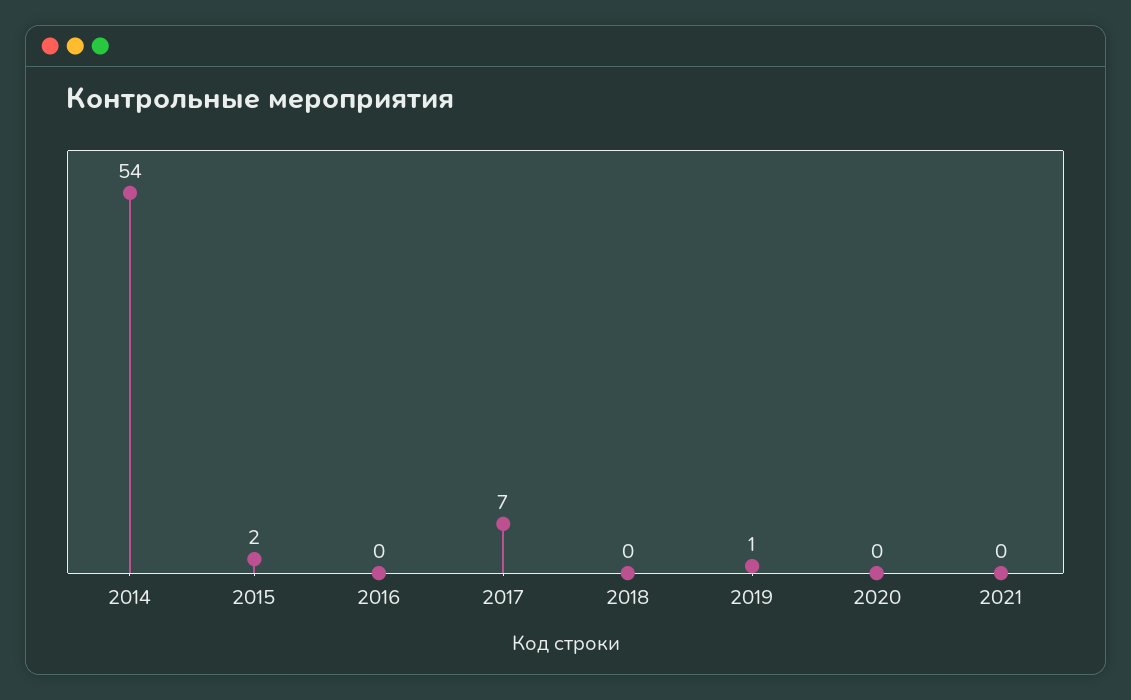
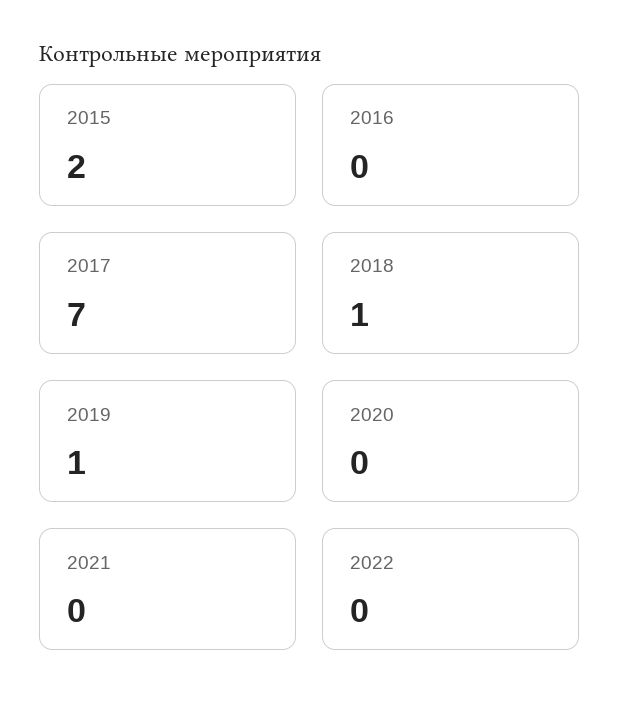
2014: 54 -> none
2018: 0 -> 1
2022: none -> 0

